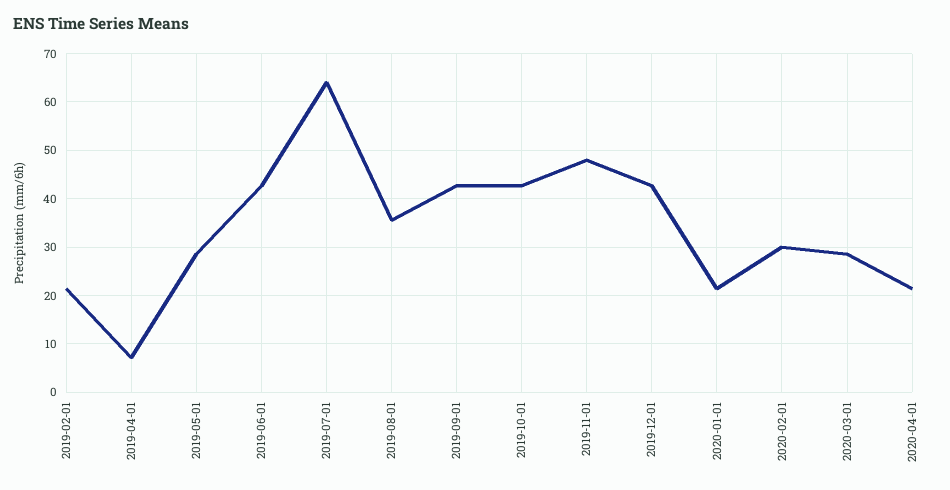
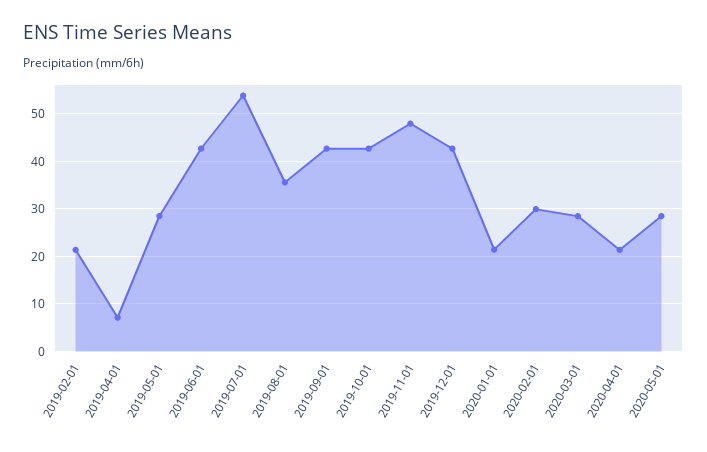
2019-07-01: 64 -> 54
2020-05-01: none -> 28

